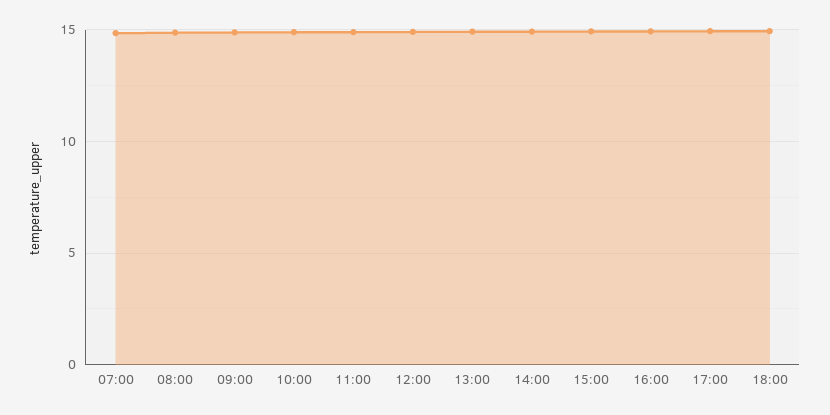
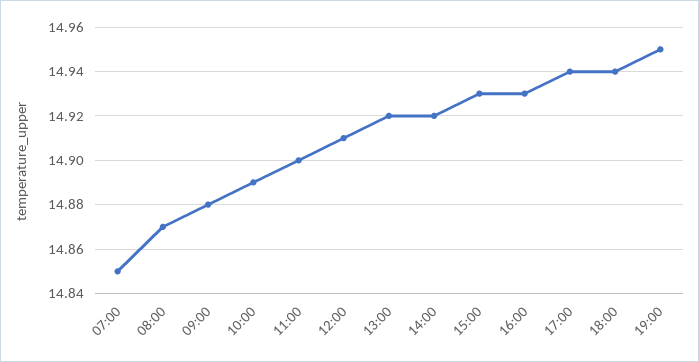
19:00: none -> 14.95

